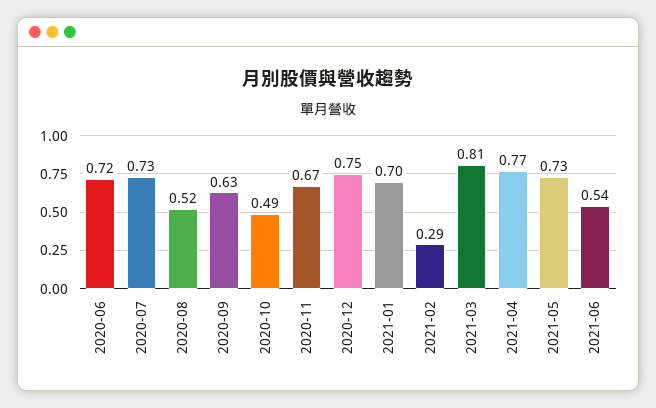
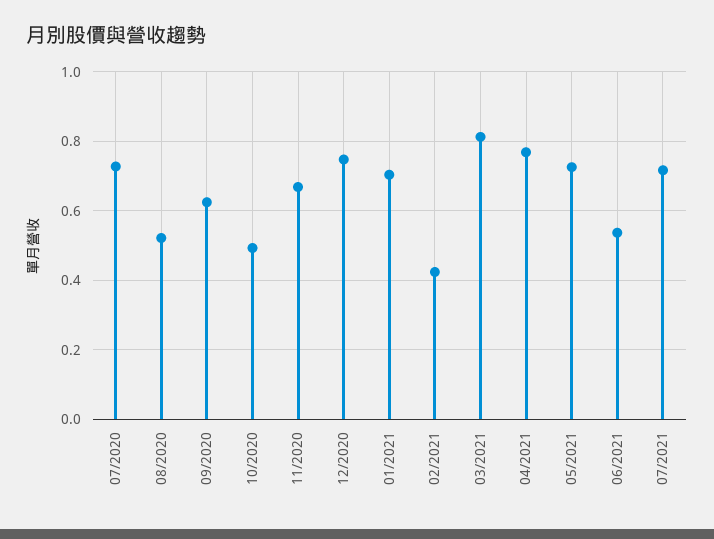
2020-06: 0.72 -> none
2021-02: 0.29 -> 0.42
07/2021: none -> 0.72

